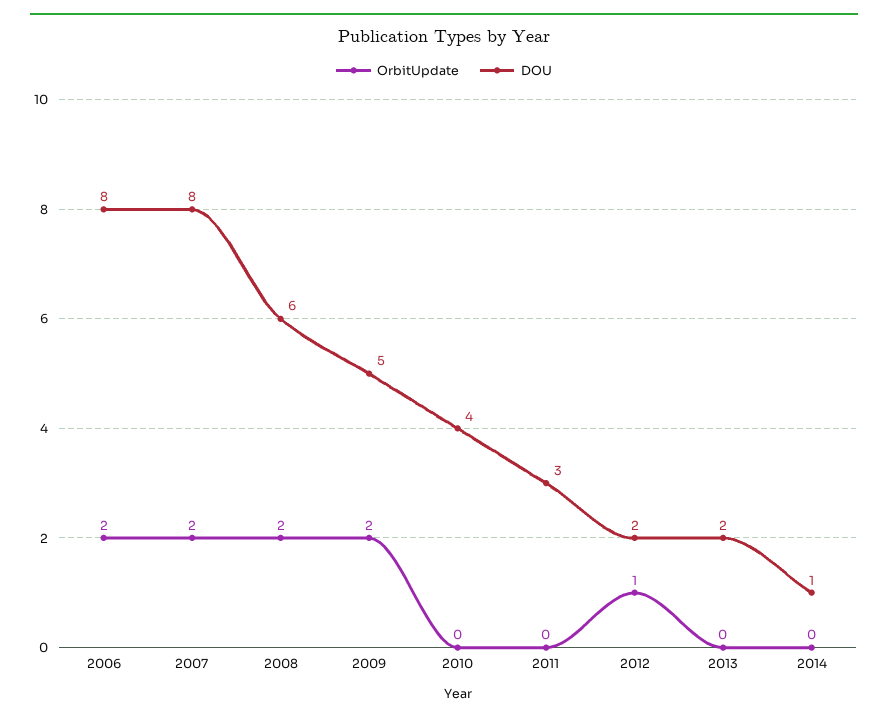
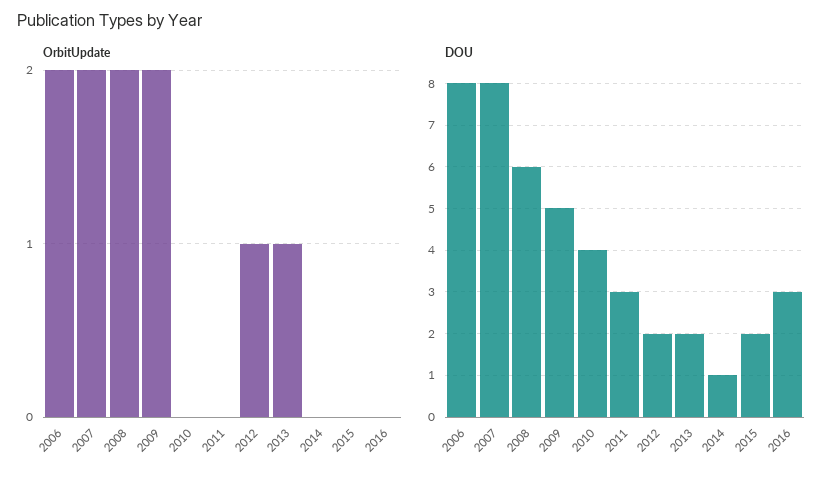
OrbitUpdate, 2013: 0 -> 1
OrbitUpdate, 2015: none -> 0
OrbitUpdate, 2016: none -> 0
DOU, 2015: none -> 2
DOU, 2016: none -> 3

